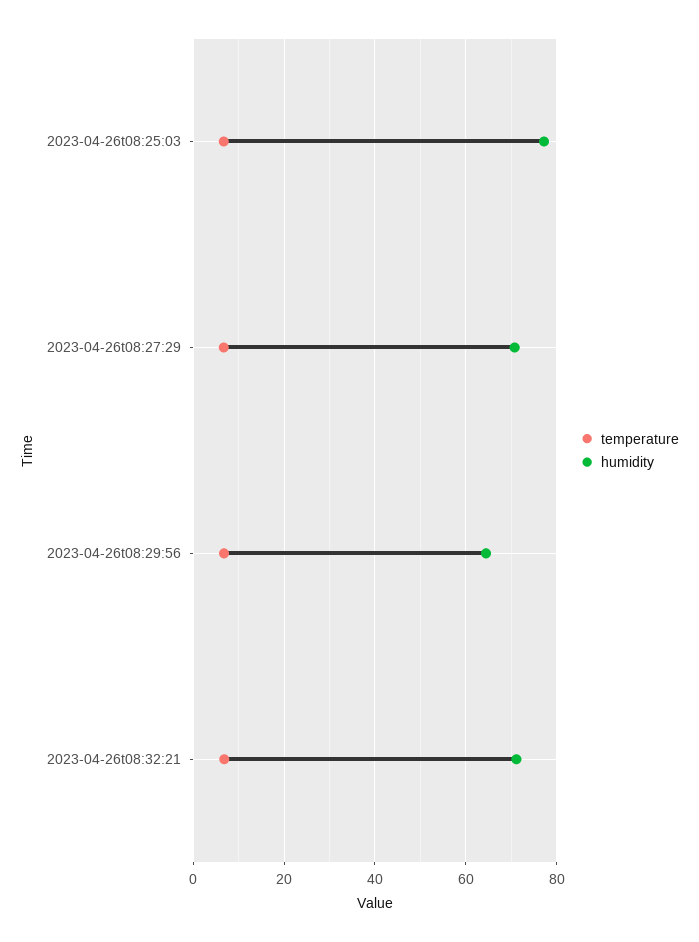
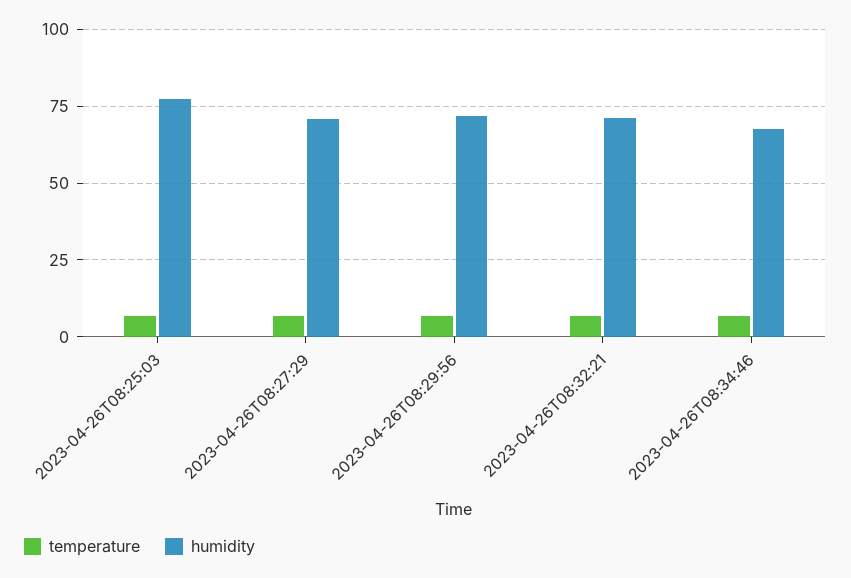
humidity, 2023-04-26t08:29:56: 64 -> 72.5
temperature, 2023-04-26T08:34:46: none -> 7.5
humidity, 2023-04-26T08:34:46: none -> 67.5

